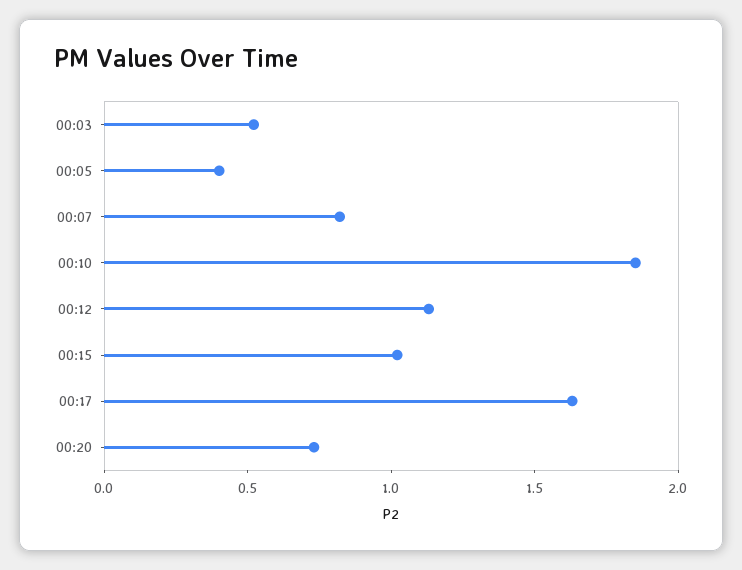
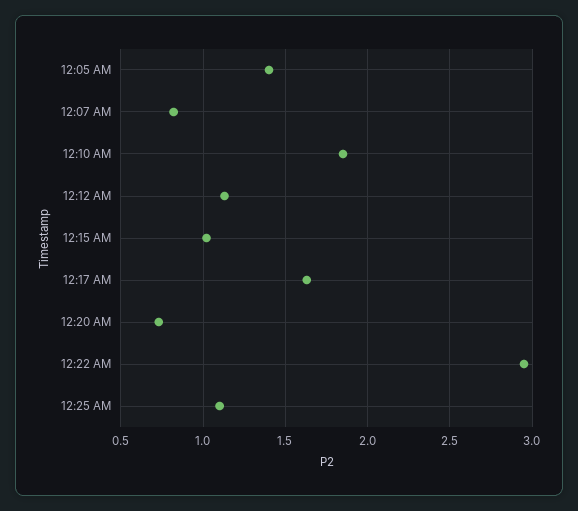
00:03: 0.5 -> none
00:05: 0.4 -> 1.4
12:22 AM: none -> 2.95
12:25 AM: none -> 1.1

